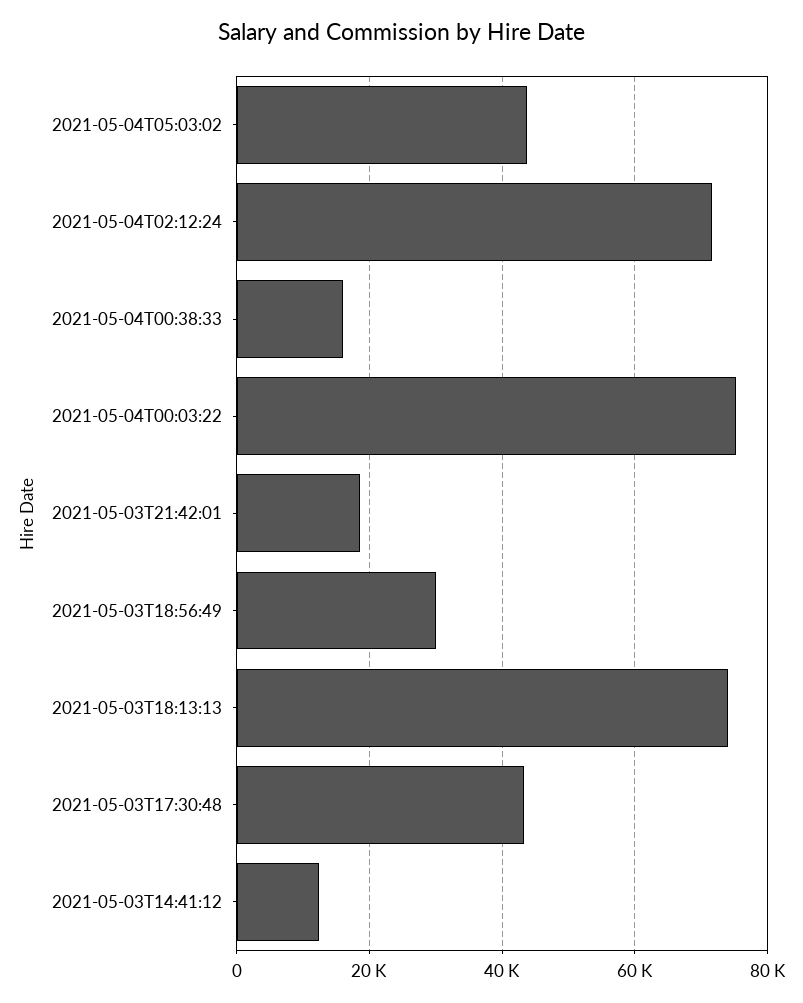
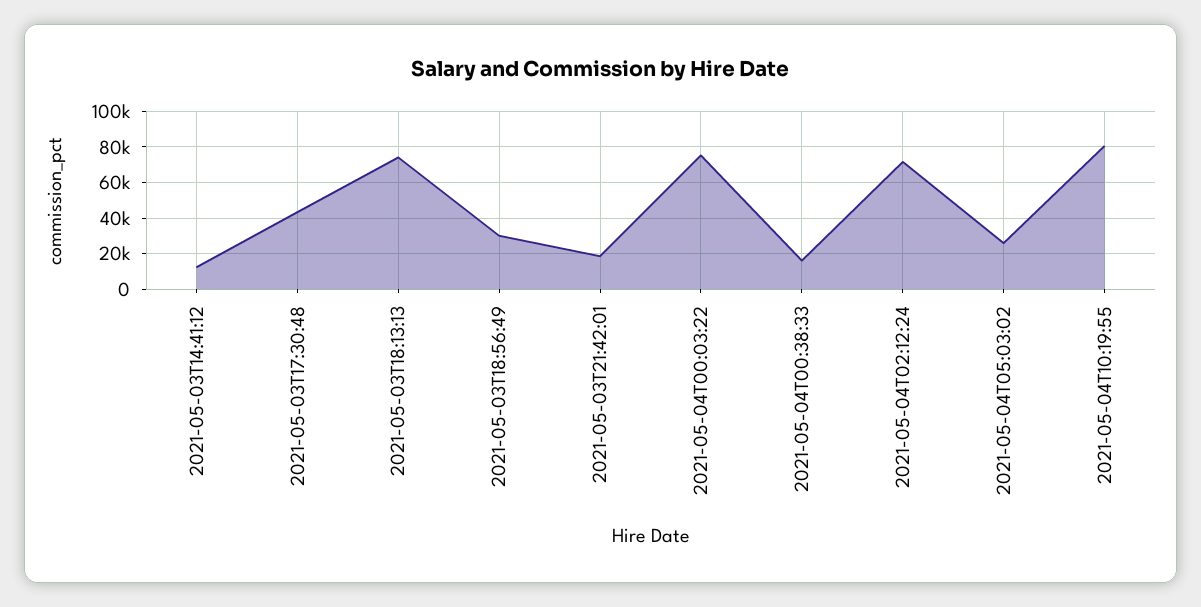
2021-05-04T05:03:02: 44000 -> 25000
2021-05-04T10:19:55: none -> 80000

